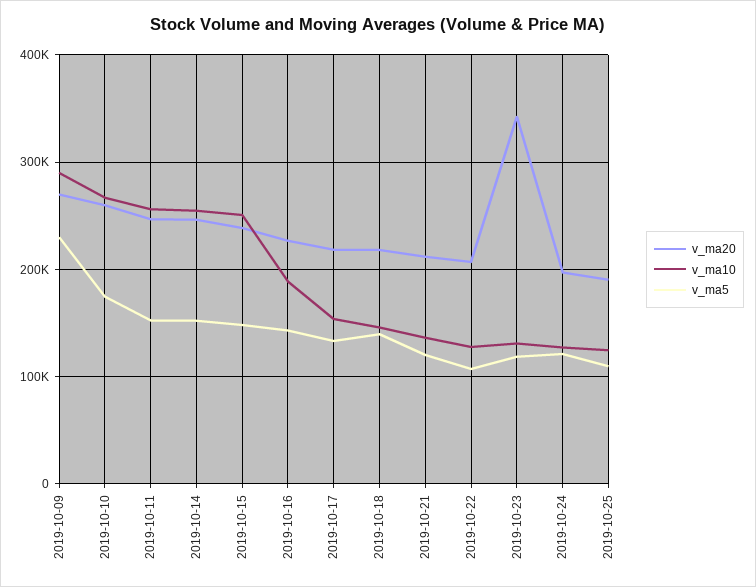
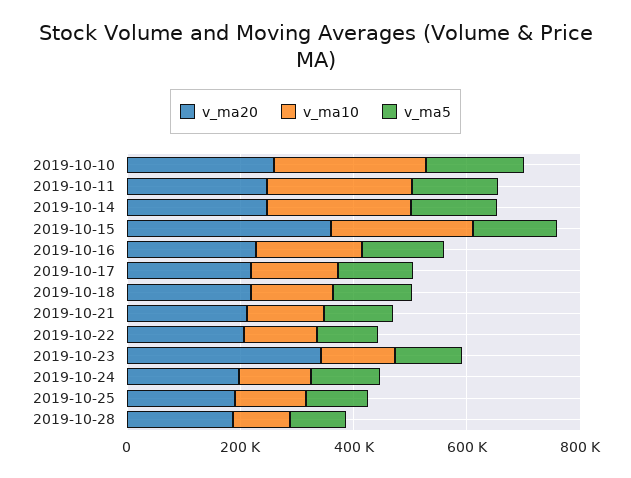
v_ma20, 2019-10-09: 270000 -> none
v_ma10, 2019-10-09: 290000 -> none
v_ma5, 2019-10-09: 230000 -> none
v_ma20, 2019-10-15: 240000 -> 350000
v_ma20, 2019-10-28: none -> 200000
v_ma10, 2019-10-28: none -> 100000
v_ma5, 2019-10-28: none -> 100000

